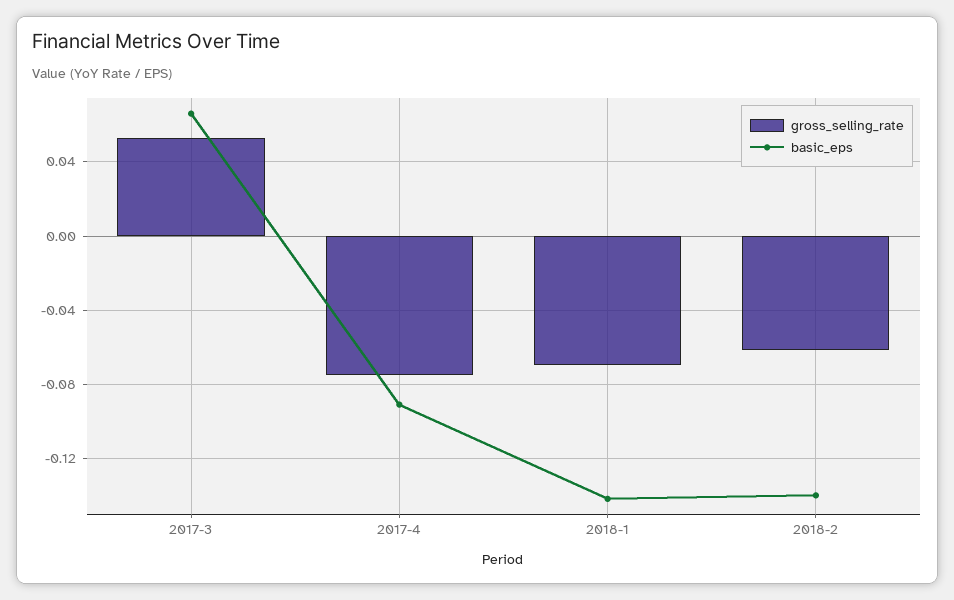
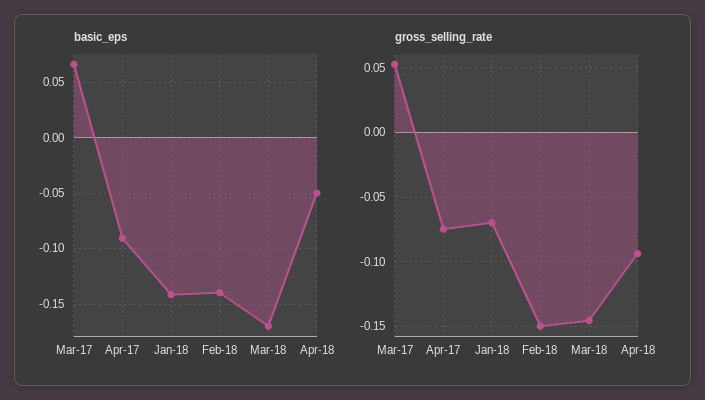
gross_selling_rate, 2018-2: -0.06 -> -0.15
basic_eps, Mar-18: none -> -0.17
basic_eps, Apr-18: none -> -0.05
gross_selling_rate, Mar-18: none -> -0.145
gross_selling_rate, Apr-18: none -> -0.095

